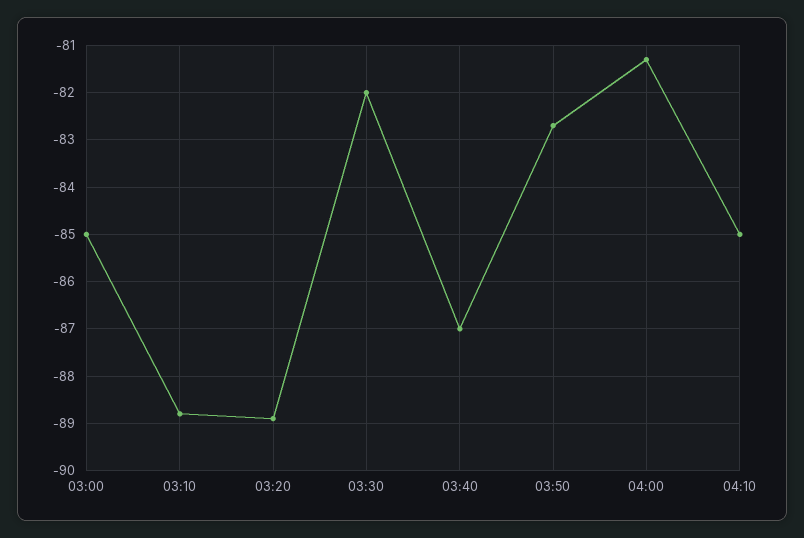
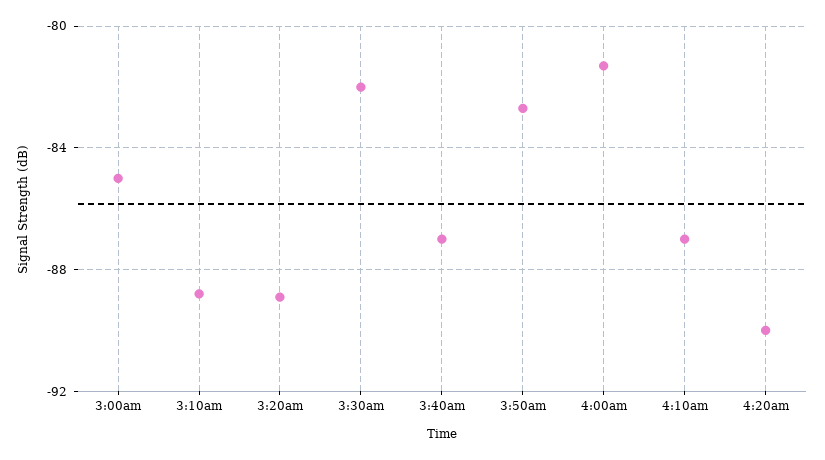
04:10: -85 -> -87
4:20am: none -> -90

